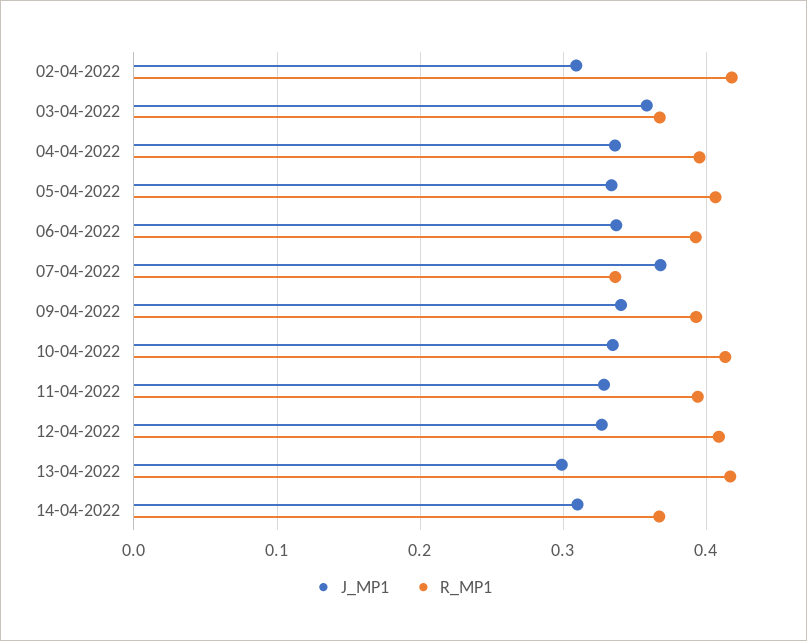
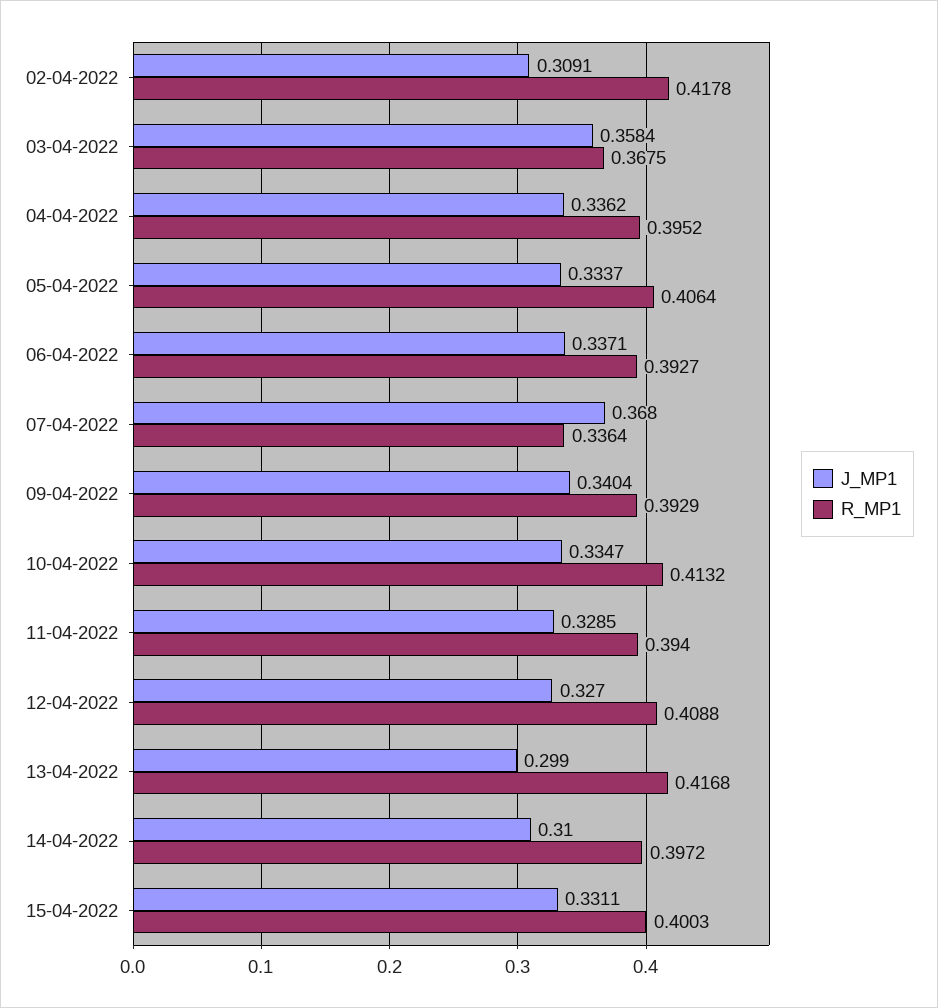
R_MP1, 14-04-2022: 0.37 -> 0.3972
J_MP1, 15-04-2022: none -> 0.3311
R_MP1, 15-04-2022: none -> 0.4003

